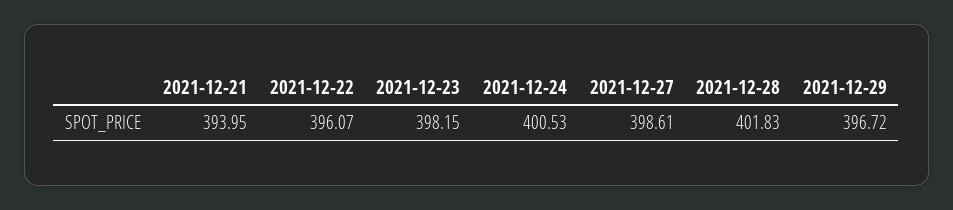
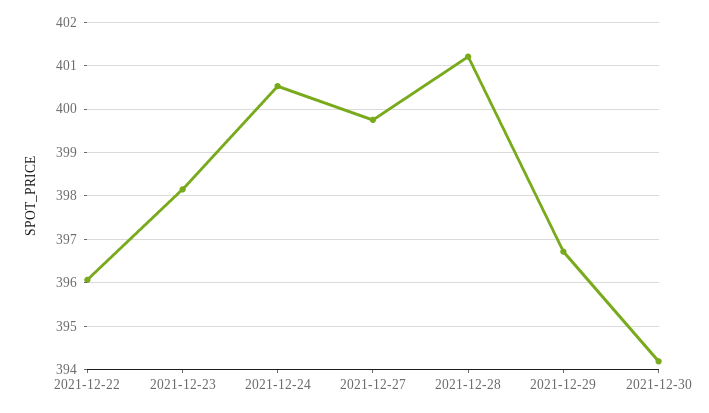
2021-12-21: 393.95 -> none
2021-12-27: 398.61 -> 399.8
2021-12-28: 401.83 -> 401.2
2021-12-30: none -> 394.2

